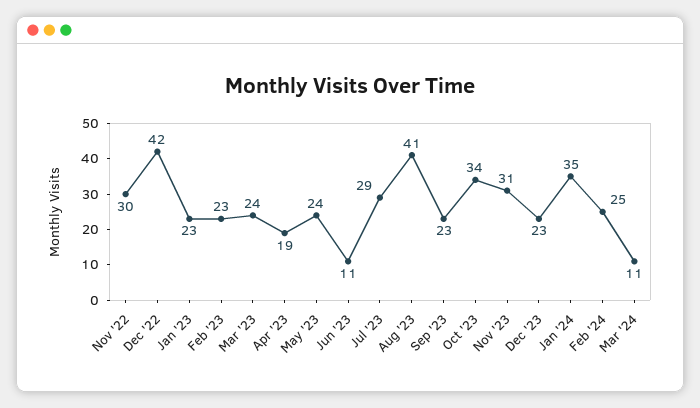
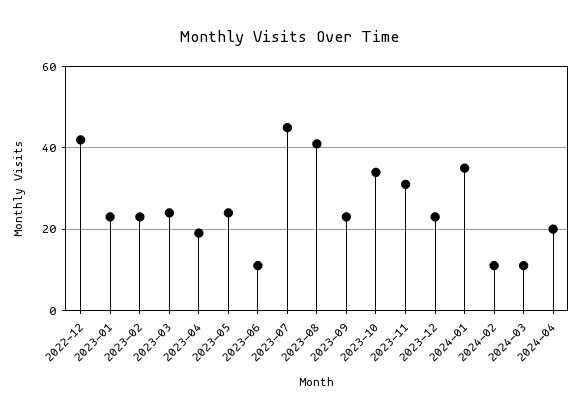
Nov '22: 30 -> none
Jul '23: 29 -> 45
Feb '24: 25 -> 10
2024-04: none -> 20

